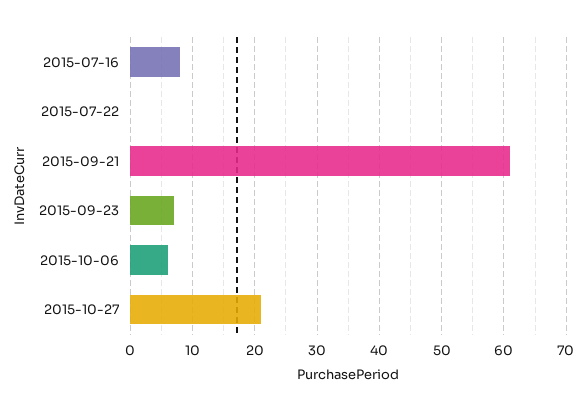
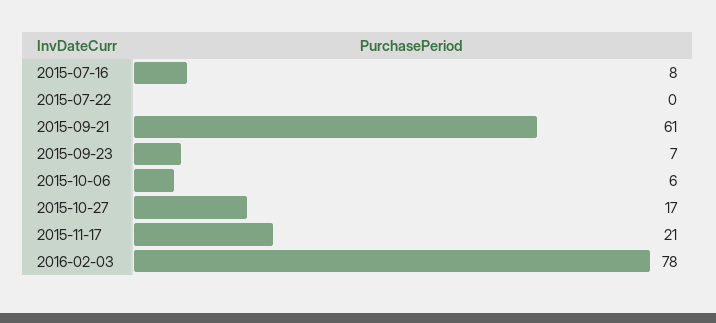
2015-10-27: 21 -> 17
2015-11-17: none -> 21
2016-02-03: none -> 78

